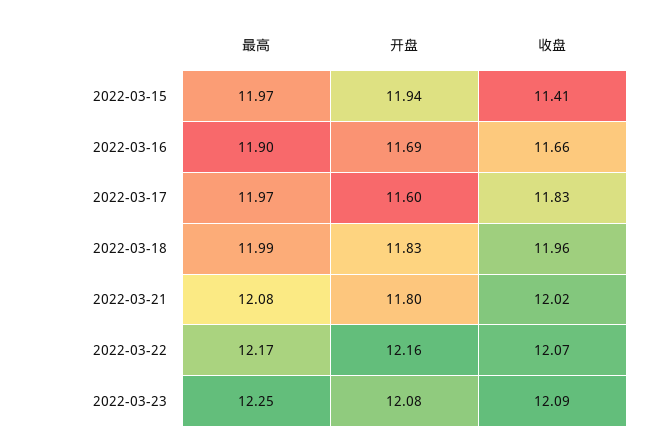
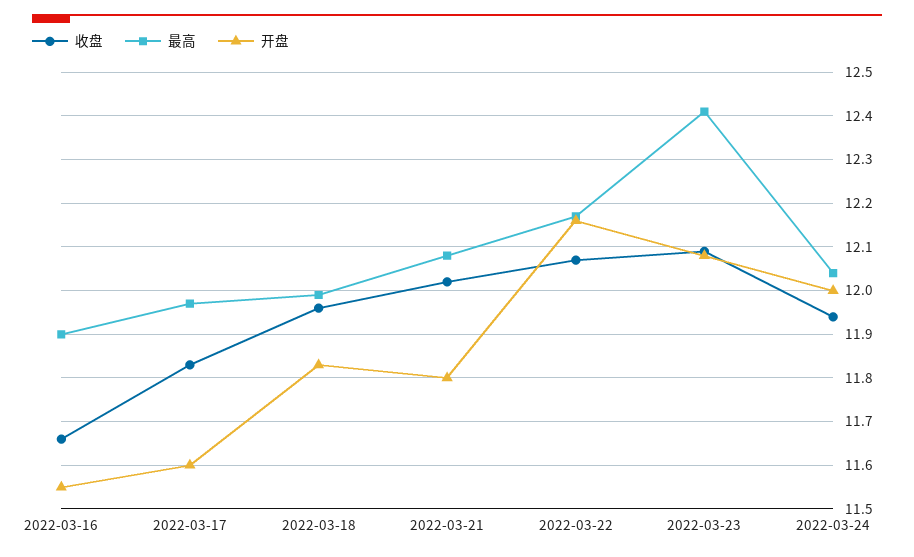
最高, 2022-03-15: 11.97 -> none
开盘, 2022-03-15: 11.94 -> none
收盘, 2022-03-15: 11.41 -> none
开盘, 2022-03-16: 11.69 -> 11.55
最高, 2022-03-23: 12.25 -> 12.4
收盘, 2022-03-24: none -> 11.95
最高, 2022-03-24: none -> 12.05
开盘, 2022-03-24: none -> 12

